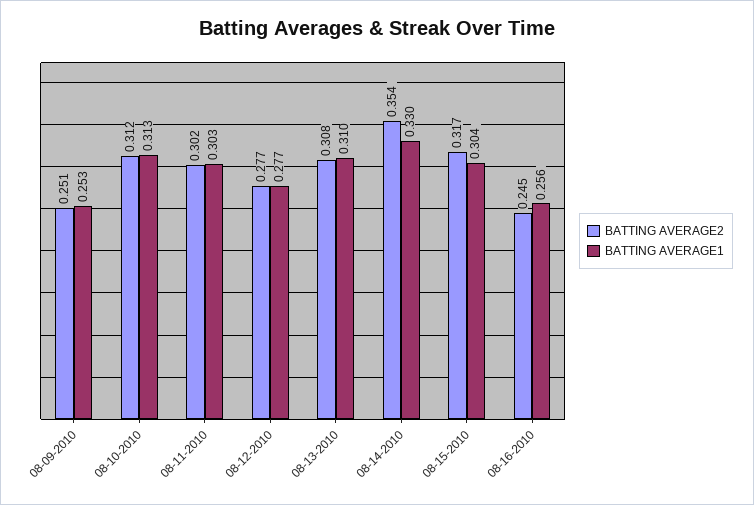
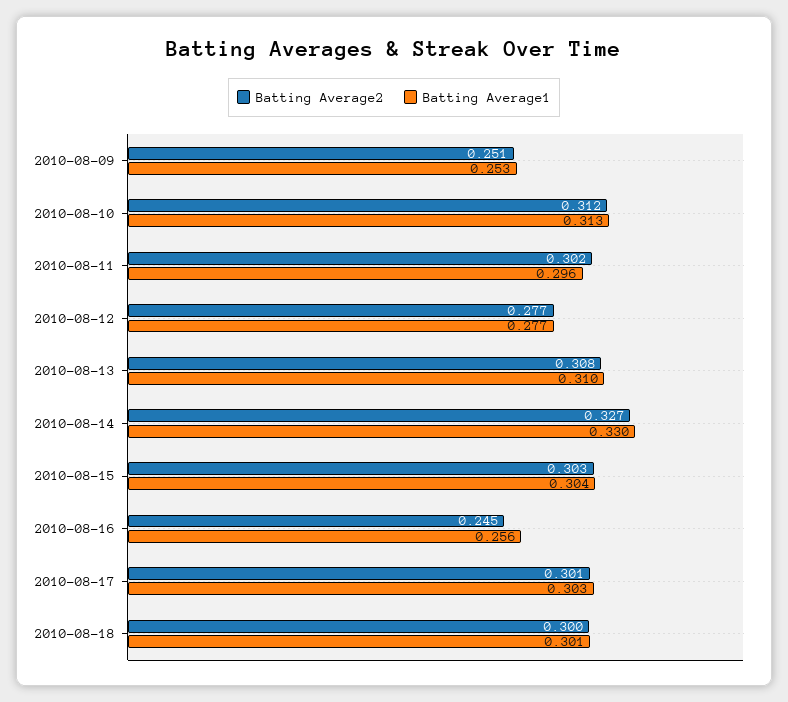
BATTING AVERAGE1, 08-11-2010: 0.303 -> 0.296
BATTING AVERAGE2, 08-14-2010: 0.354 -> 0.327
BATTING AVERAGE2, 08-15-2010: 0.317 -> 0.303
BATTING AVERAGE2, 2010-08-17: none -> 0.301
BATTING AVERAGE1, 2010-08-17: none -> 0.303
BATTING AVERAGE2, 2010-08-18: none -> 0.3
BATTING AVERAGE1, 2010-08-18: none -> 0.301

